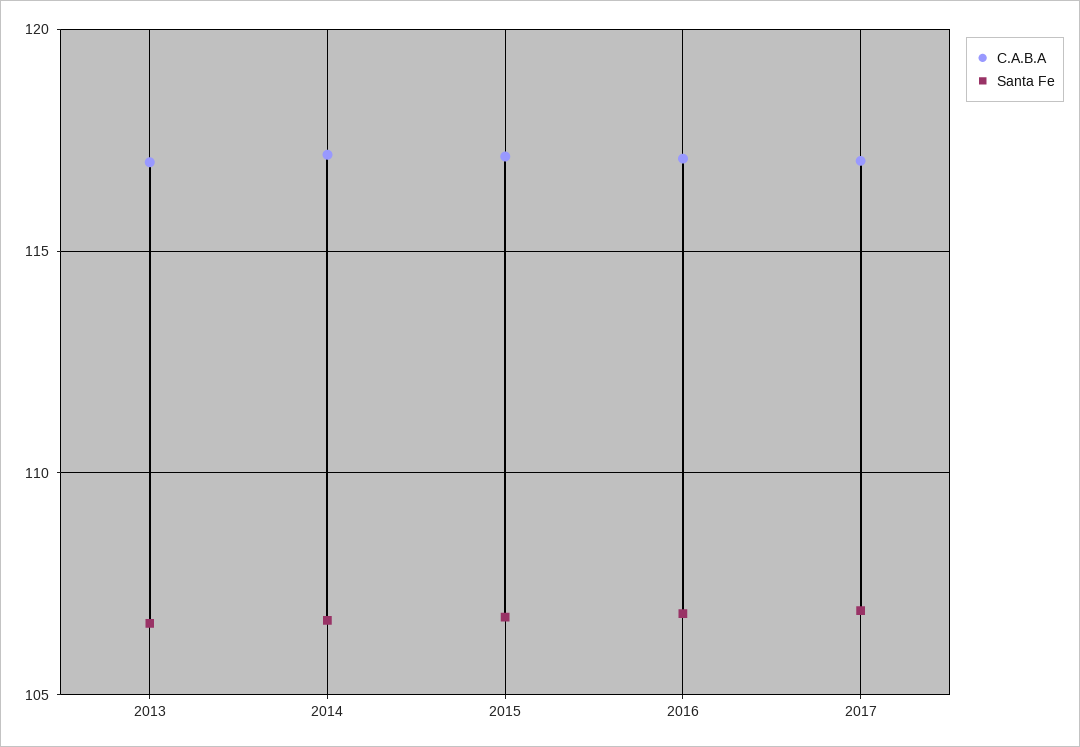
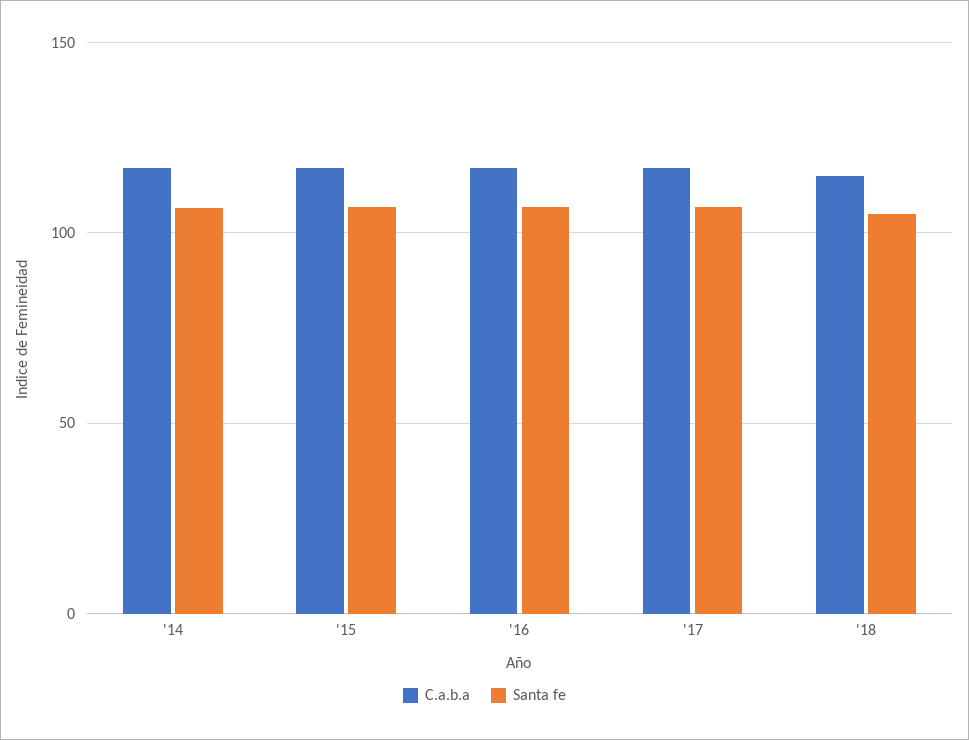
C.A.B.A, 2013: 117 -> none
Santa Fe, 2013: 106.5 -> none
C.A.B.A, '18: none -> 115
Santa Fe, '18: none -> 105

